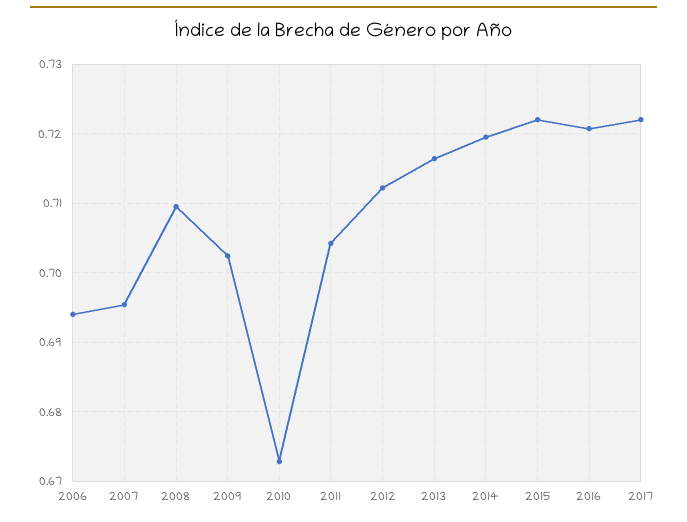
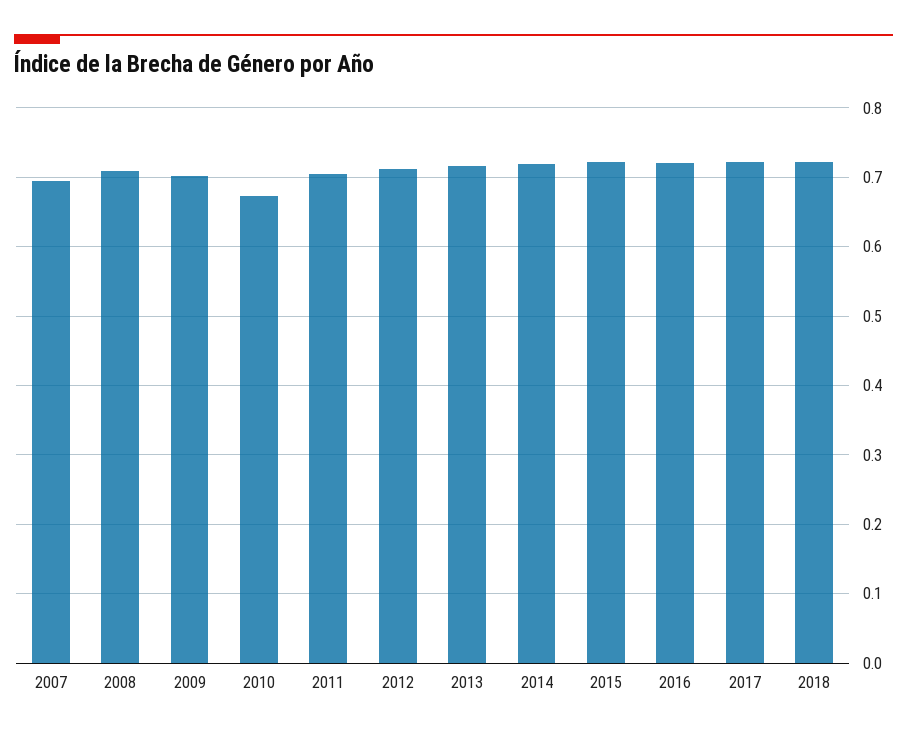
2006: 0.694 -> none
2018: none -> 0.72

